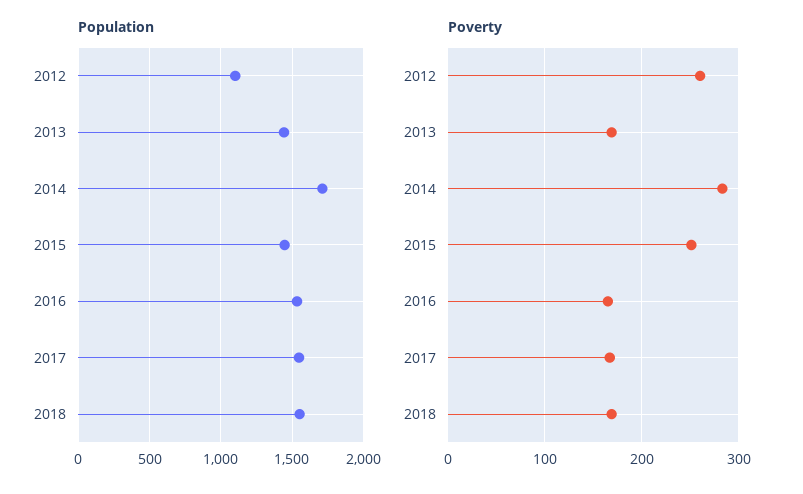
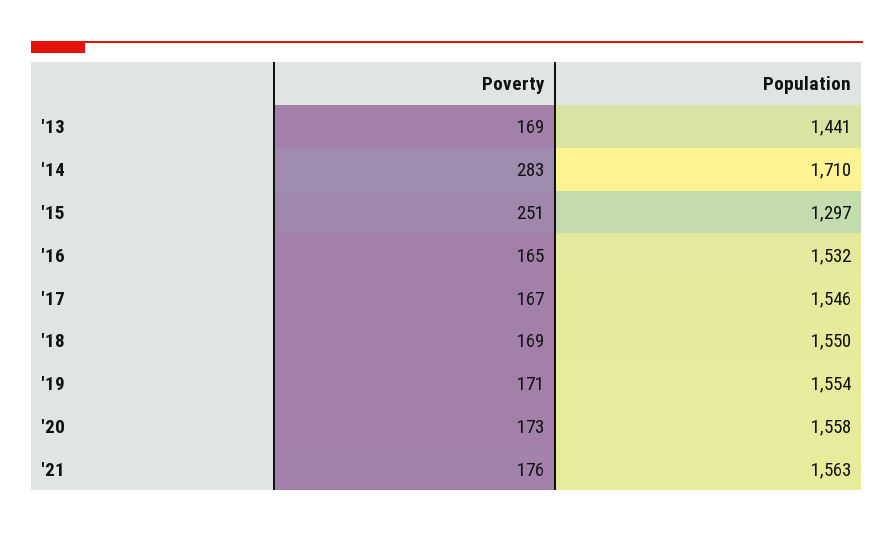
Population, 2012: 1100 -> none
Population, 2015: 1450 -> 1297
Poverty, 2012: 260 -> none
Poverty, '19: none -> 171
Population, '19: none -> 1554
Poverty, '20: none -> 173
Population, '20: none -> 1558
Poverty, '21: none -> 176
Population, '21: none -> 1563

